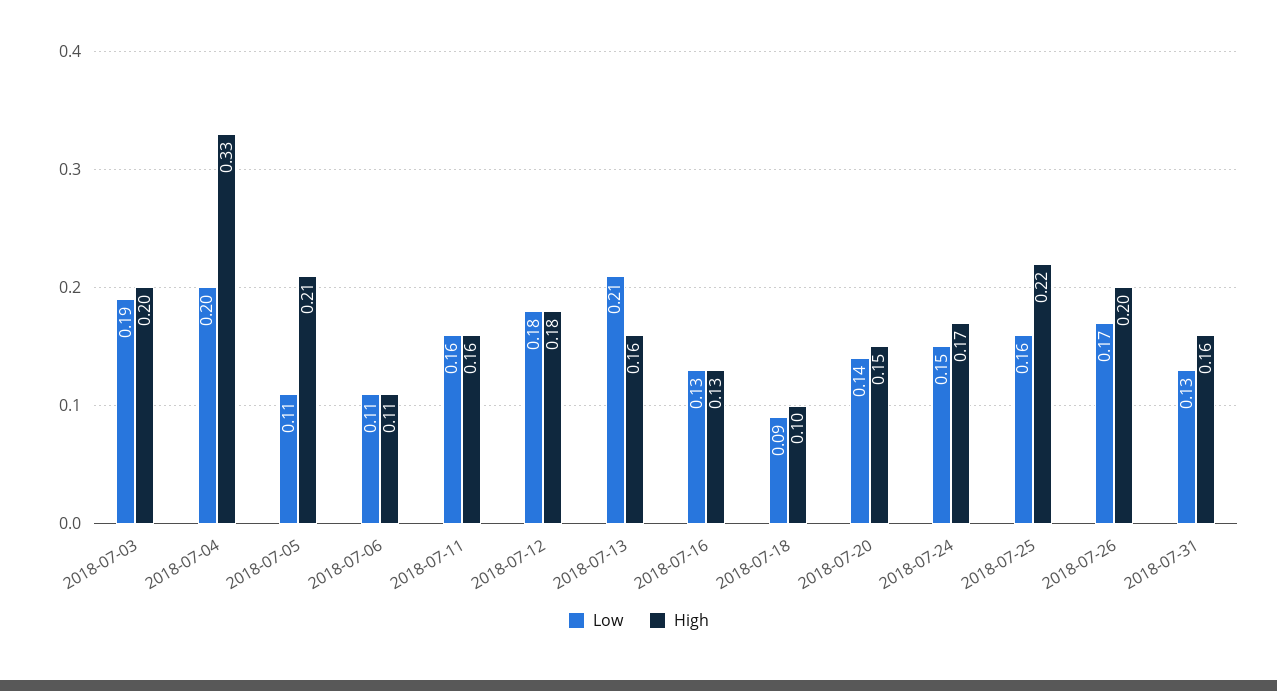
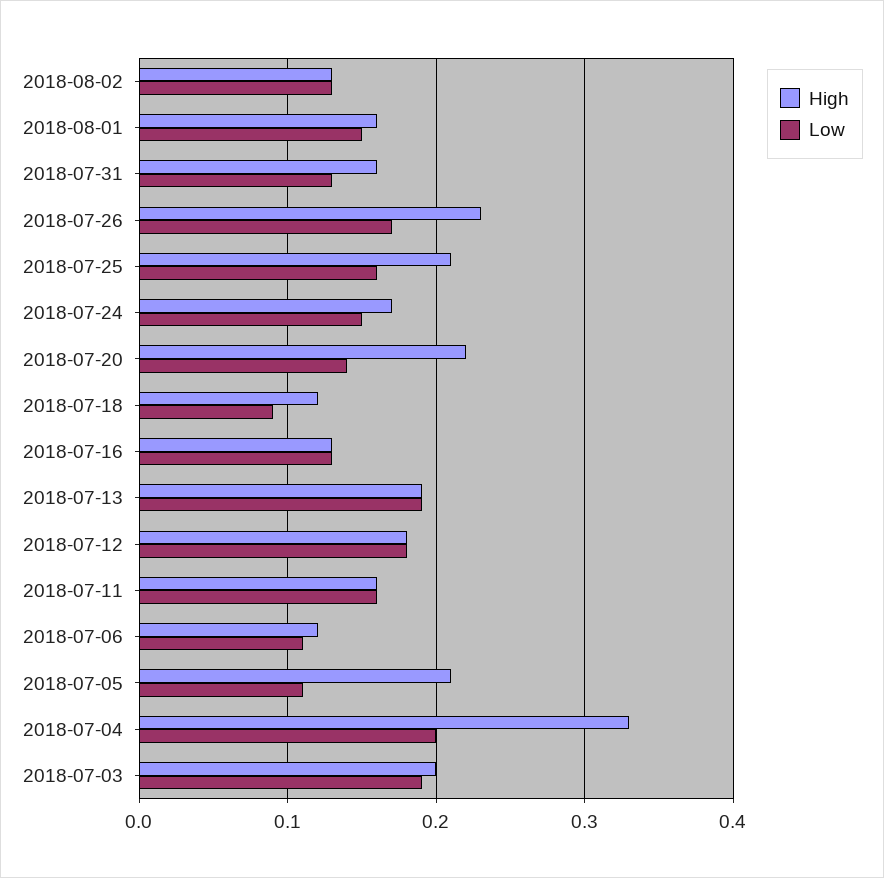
High, 2018-07-06: 0.11 -> 0.12
Low, 2018-07-13: 0.21 -> 0.19
High, 2018-07-13: 0.16 -> 0.19
High, 2018-07-18: 0.1 -> 0.12
High, 2018-07-20: 0.15 -> 0.22
High, 2018-07-25: 0.22 -> 0.21
High, 2018-07-26: 0.2 -> 0.23
High, 2018-08-02: none -> 0.13
Low, 2018-08-02: none -> 0.13
High, 2018-08-01: none -> 0.16
Low, 2018-08-01: none -> 0.15

